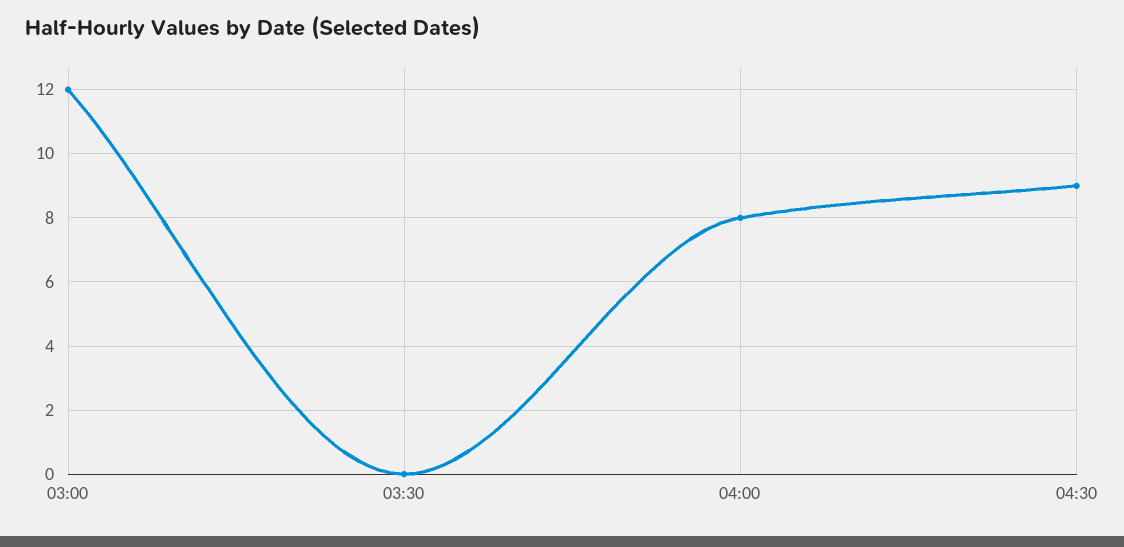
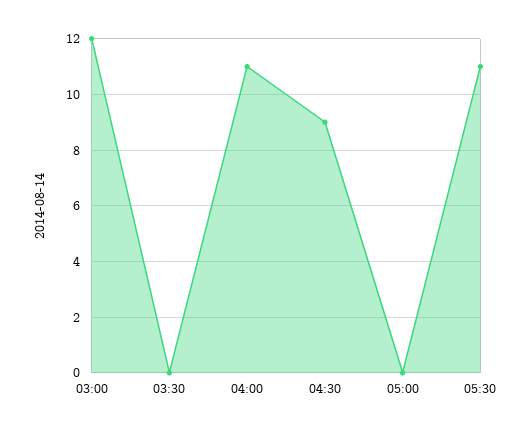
04:00: 8 -> 11
05:00: none -> 0
05:30: none -> 11

